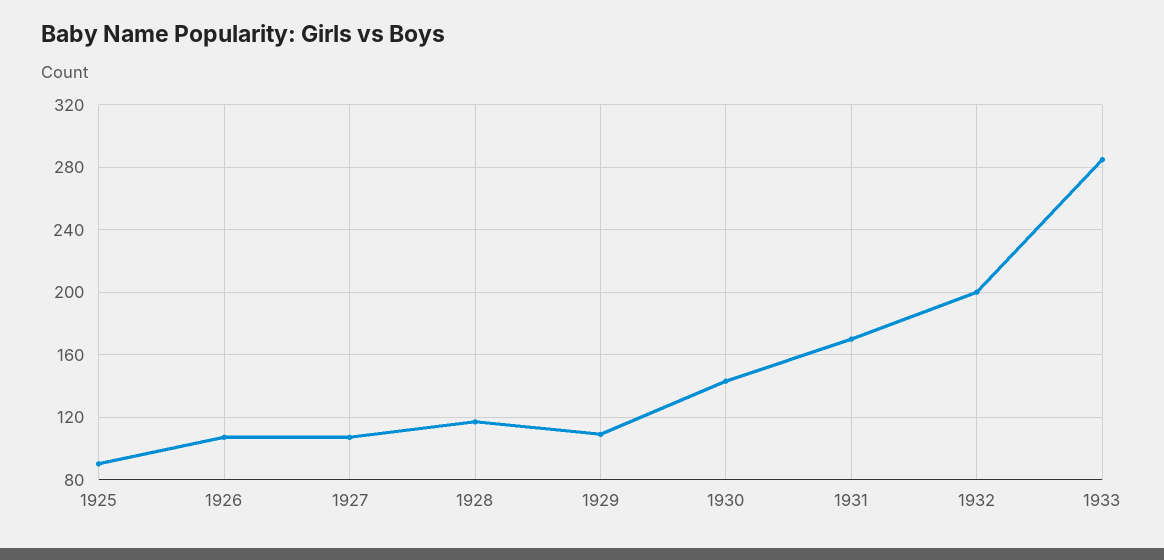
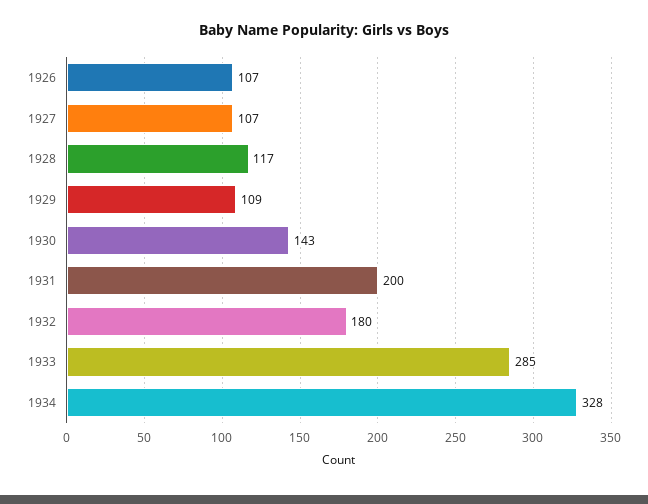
1925: 90 -> none
1931: 170 -> 200
1932: 200 -> 180
1934: none -> 328

